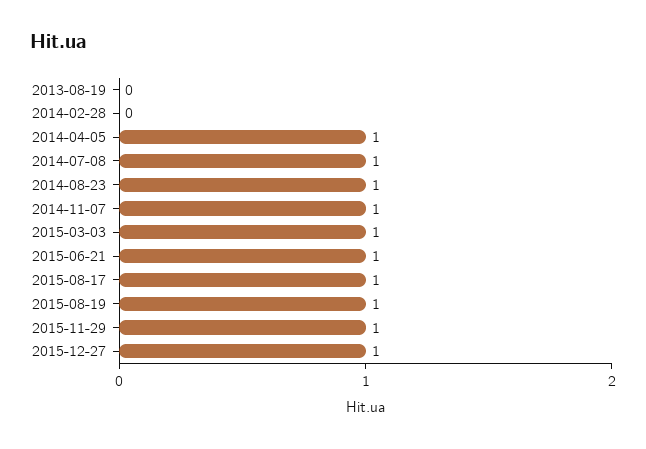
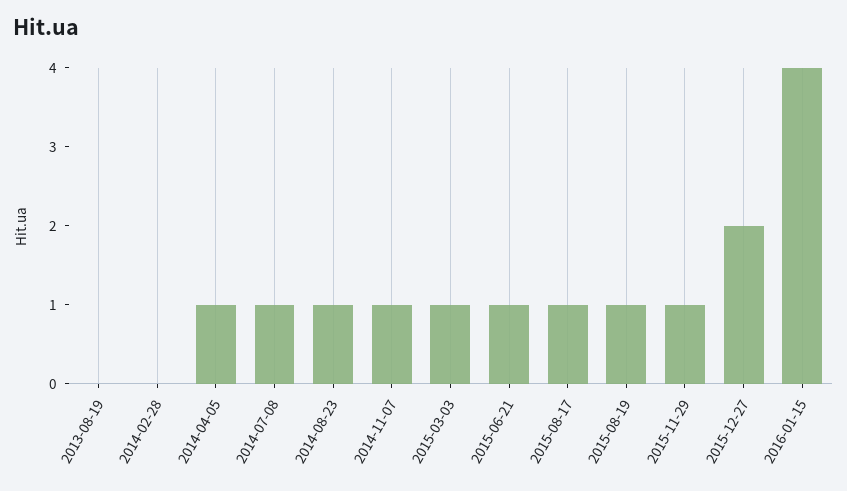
2015-12-27: 1 -> 2
2016-01-15: none -> 4

